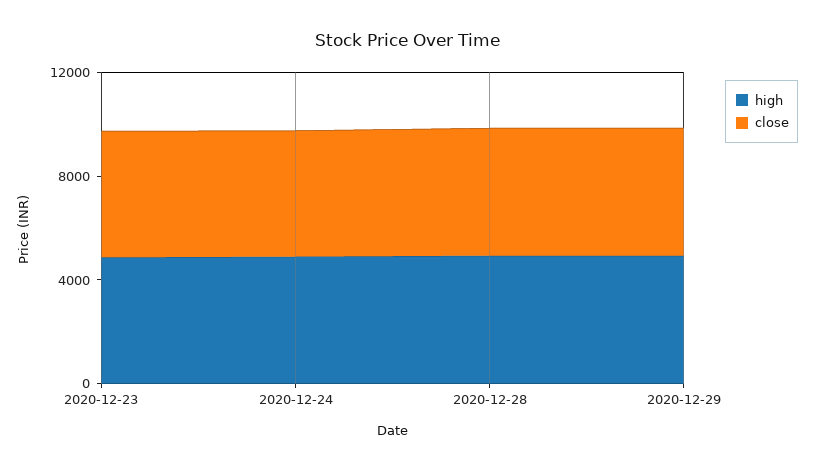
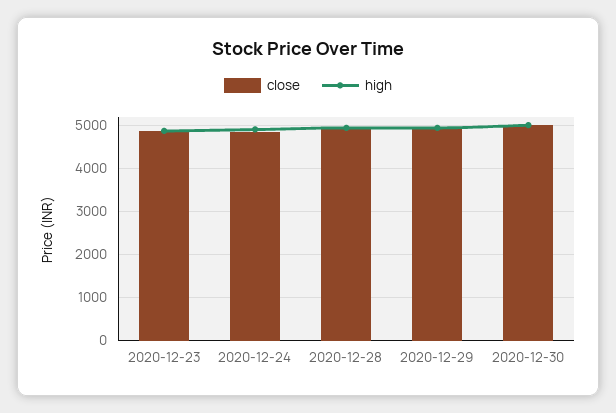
close, 2020-12-30: none -> 5000
high, 2020-12-30: none -> 5000

